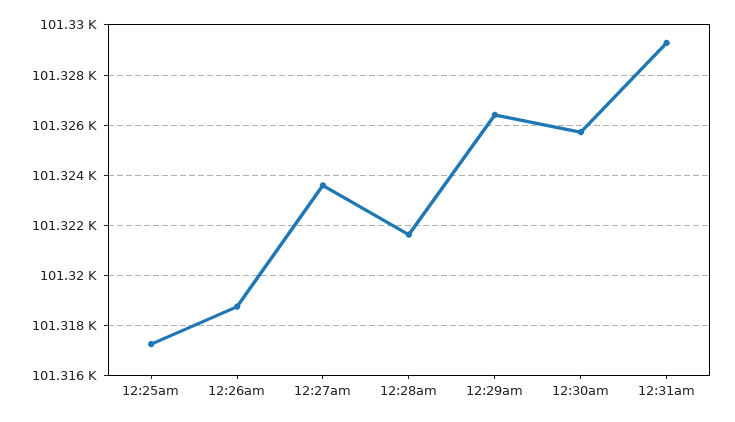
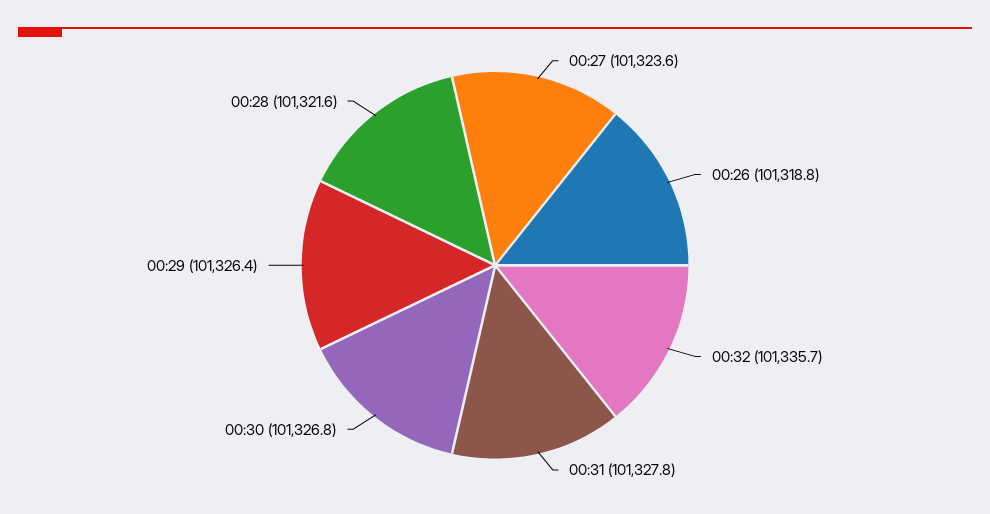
12:25am: 101317.25 -> none
12:30am: 101325.75 -> 101326.8
12:31am: 101329.25 -> 101327.8
00:32: none -> 101335.7

